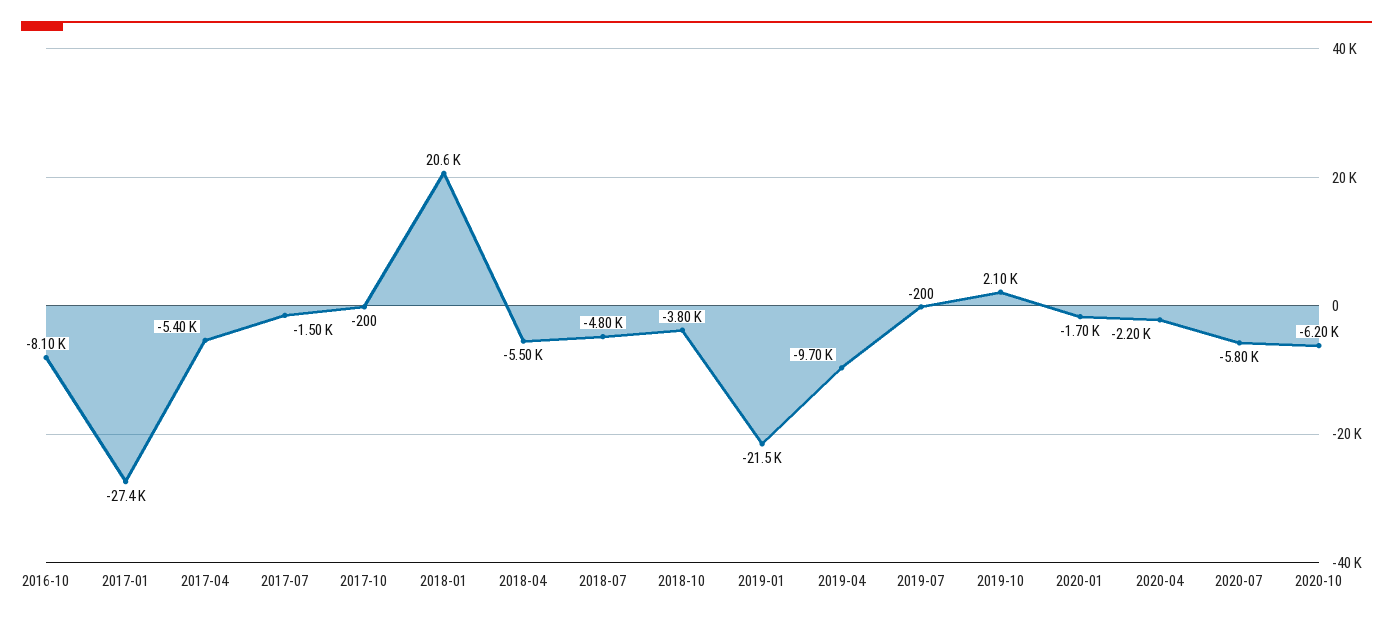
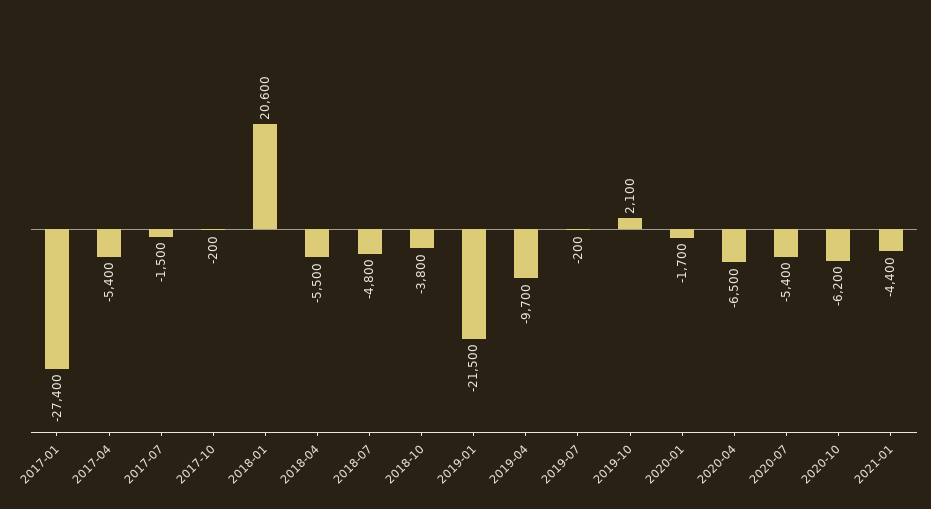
2016-10: -8100 -> none
2020-04: -2200 -> -6500
2020-07: -5800 -> -5400
2021-01: none -> -4400

